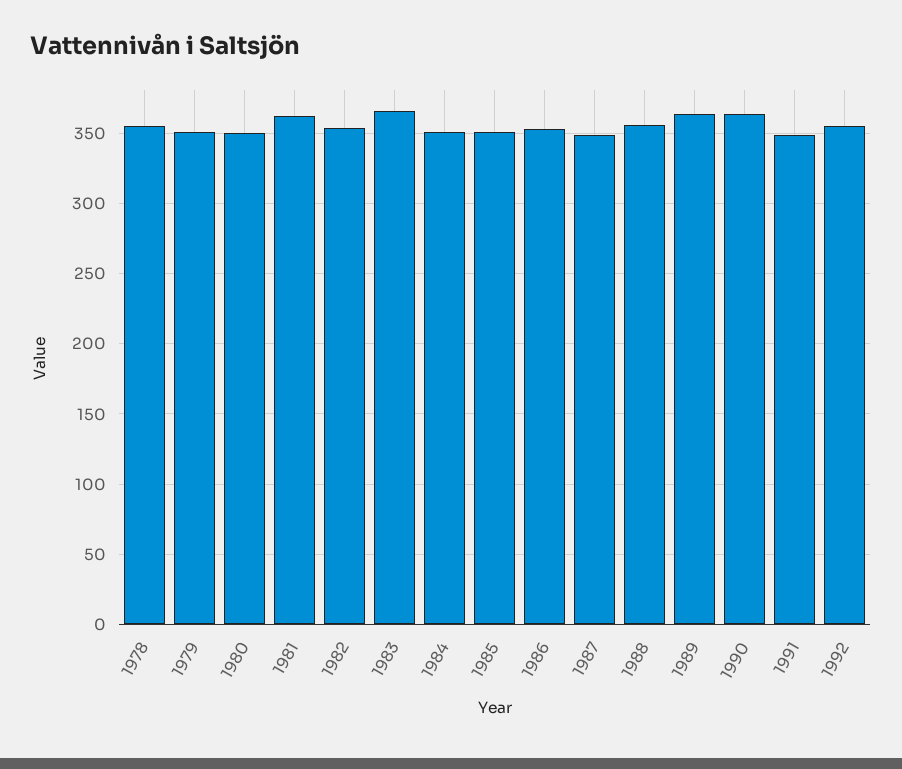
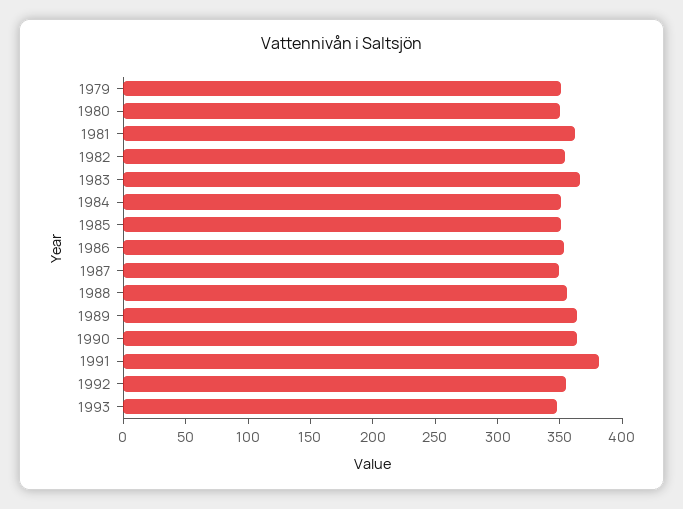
1978: 355 -> none
1991: 350 -> 380
1993: none -> 350

